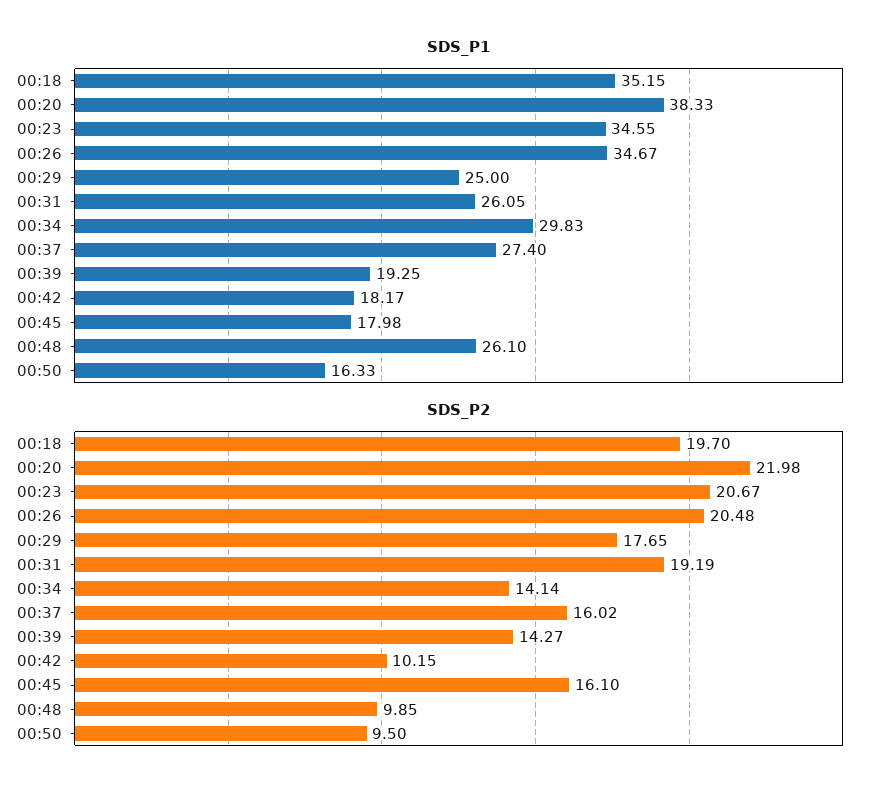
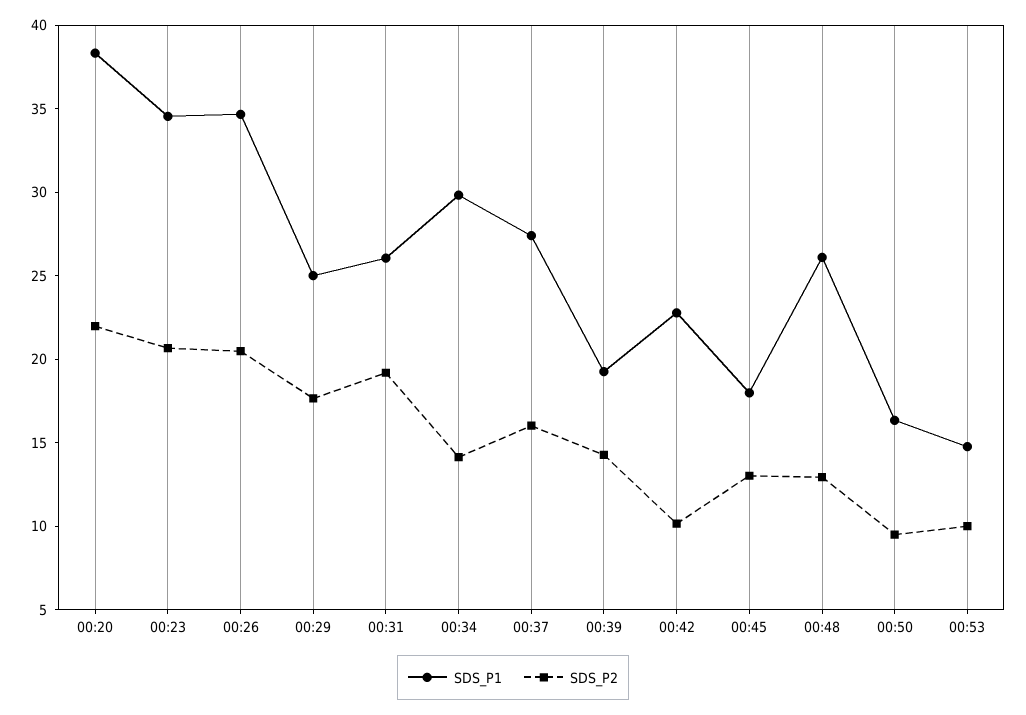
SDS_P1, 00:18: 35.15 -> none
SDS_P1, 00:42: 18.17 -> 23
SDS_P2, 00:18: 19.7 -> none
SDS_P2, 00:45: 16.1 -> 13
SDS_P2, 00:48: 9.85 -> 13
SDS_P1, 00:53: none -> 15
SDS_P2, 00:53: none -> 10

